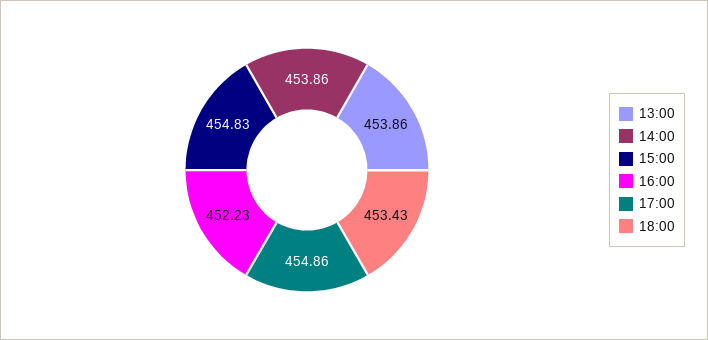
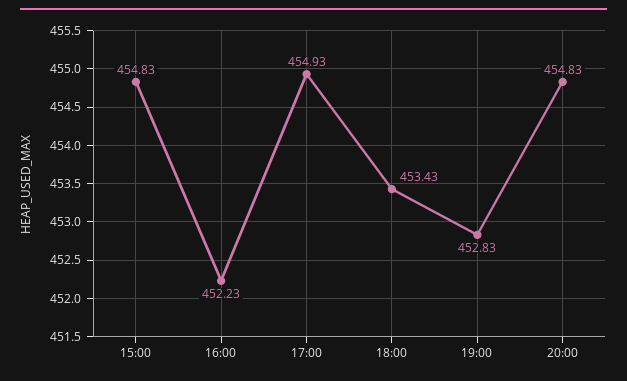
13:00: 453.86 -> none
14:00: 453.86 -> none
17:00: 454.86 -> 454.93
19:00: none -> 452.83
20:00: none -> 454.83

